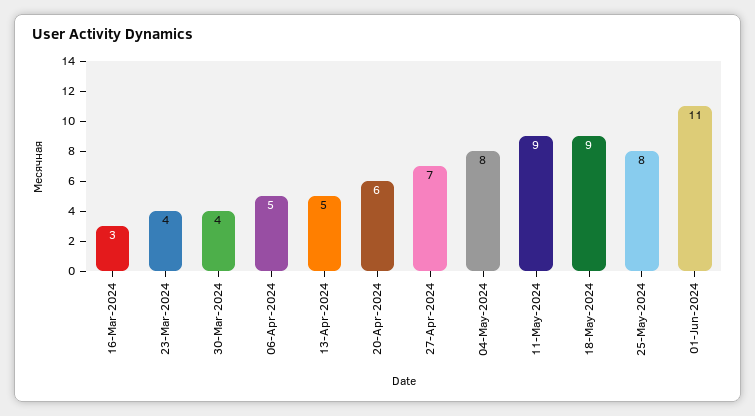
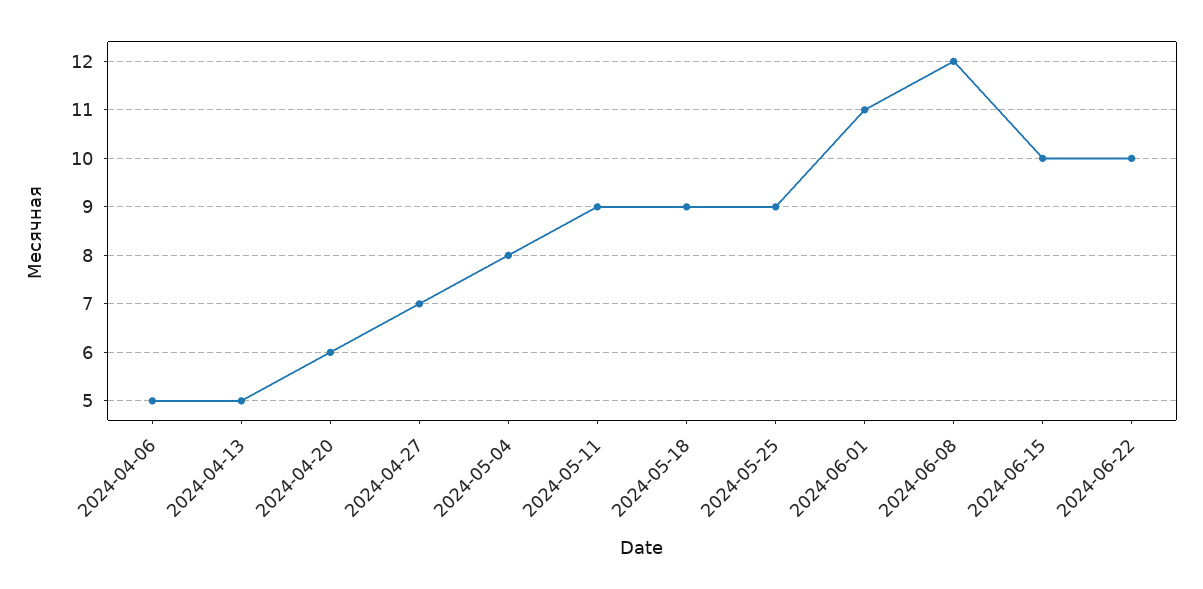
16-Mar-2024: 3 -> none
23-Mar-2024: 4 -> none
30-Mar-2024: 4 -> none
25-May-2024: 8 -> 9
2024-06-08: none -> 12
2024-06-15: none -> 10
2024-06-22: none -> 10

